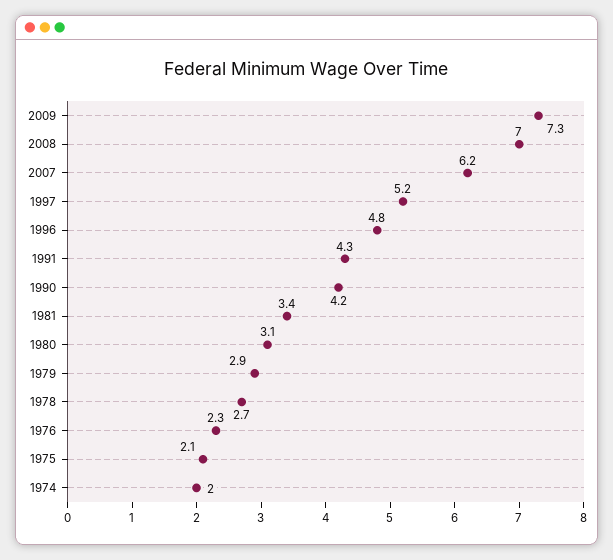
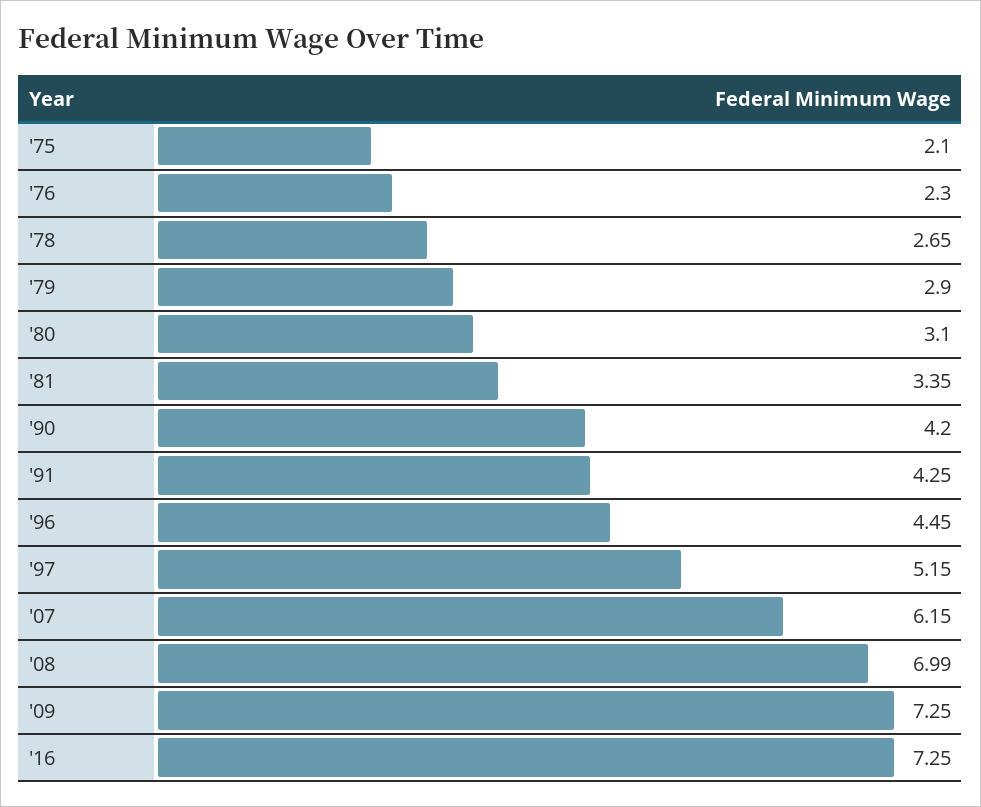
1996: 4.8 -> 4.45
1974: 2 -> none
'16: none -> 7.25

